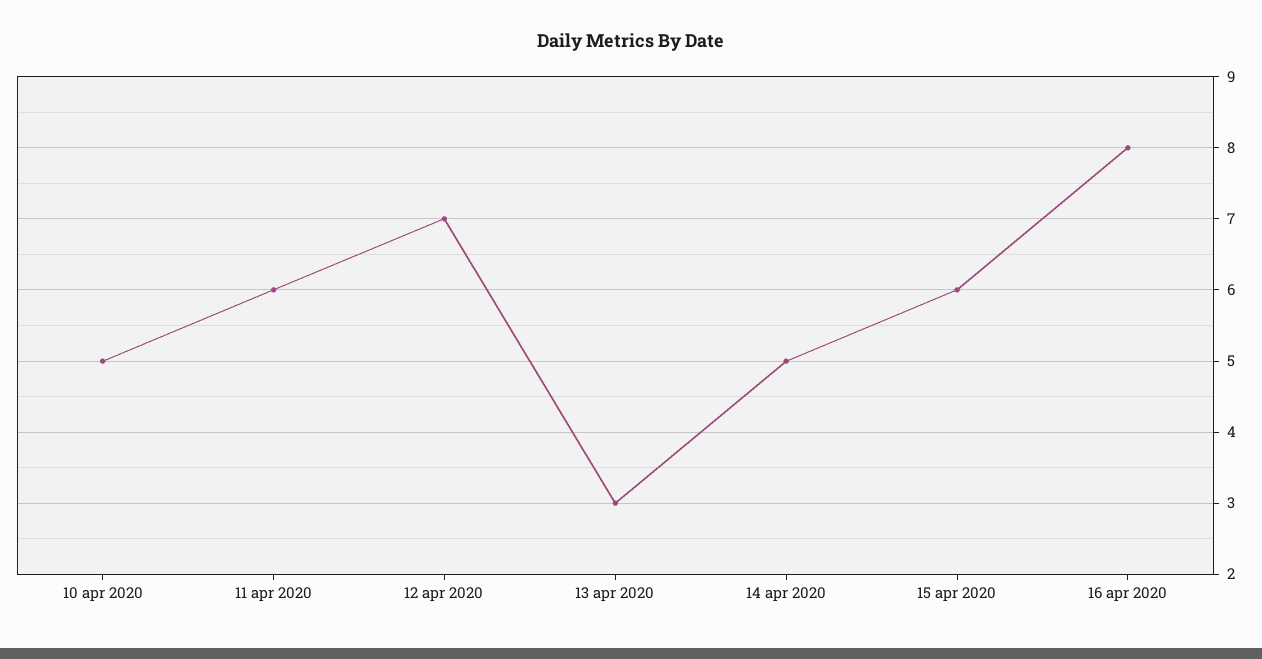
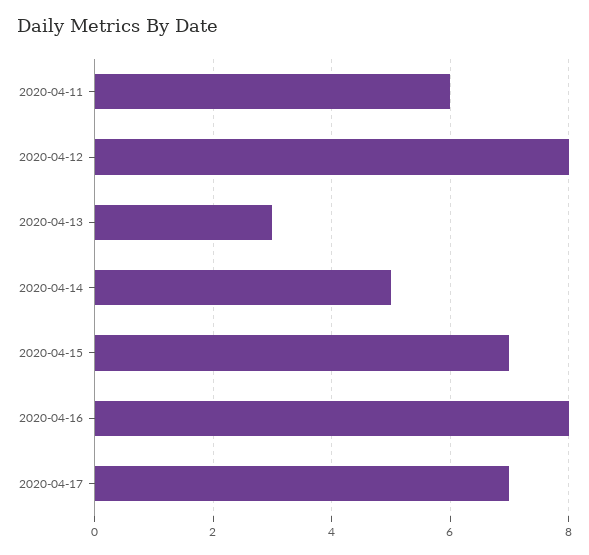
10 apr 2020: 5 -> none
12 apr 2020: 7 -> 8
15 apr 2020: 6 -> 7
2020-04-17: none -> 7

